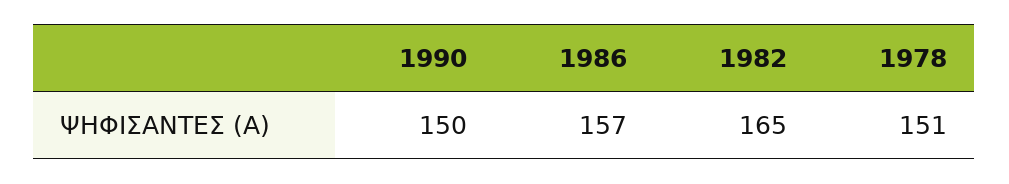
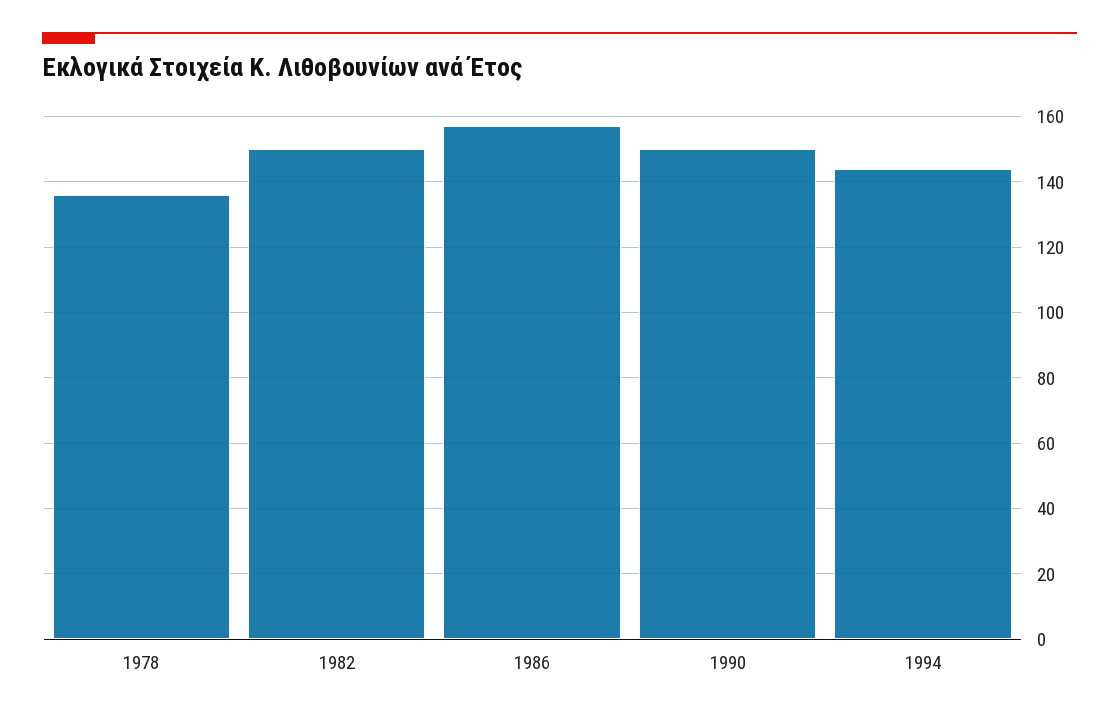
1982: 165 -> 150
1978: 151 -> 135
1994: none -> 145

